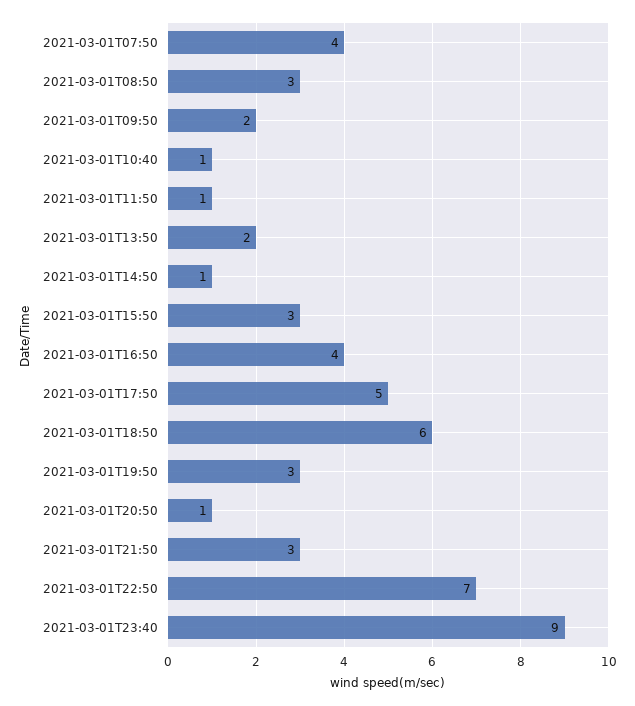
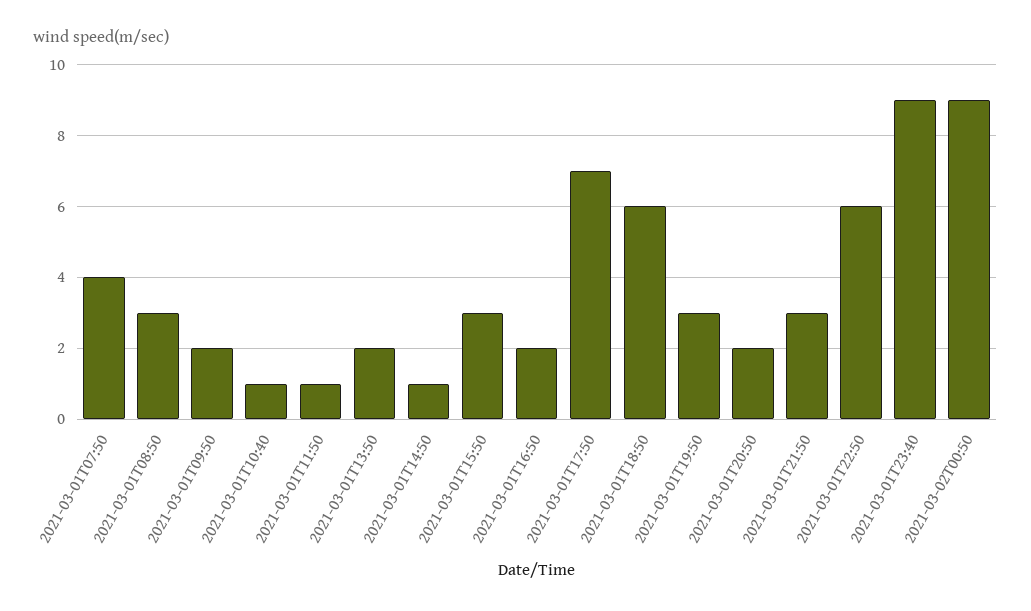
2021-03-01T16:50: 4 -> 2
2021-03-01T17:50: 5 -> 7
2021-03-01T20:50: 1 -> 2
2021-03-01T22:50: 7 -> 6
2021-03-02T00:50: none -> 9

